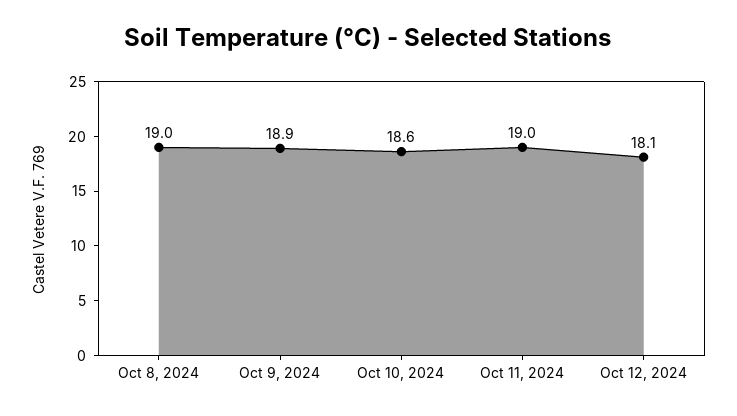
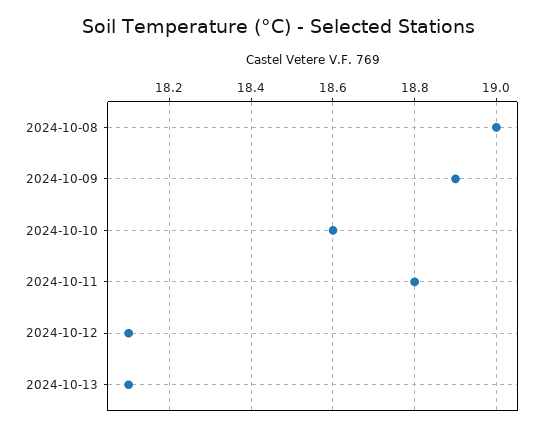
Oct 11, 2024: 19 -> 18.8
2024-10-13: none -> 18.1

